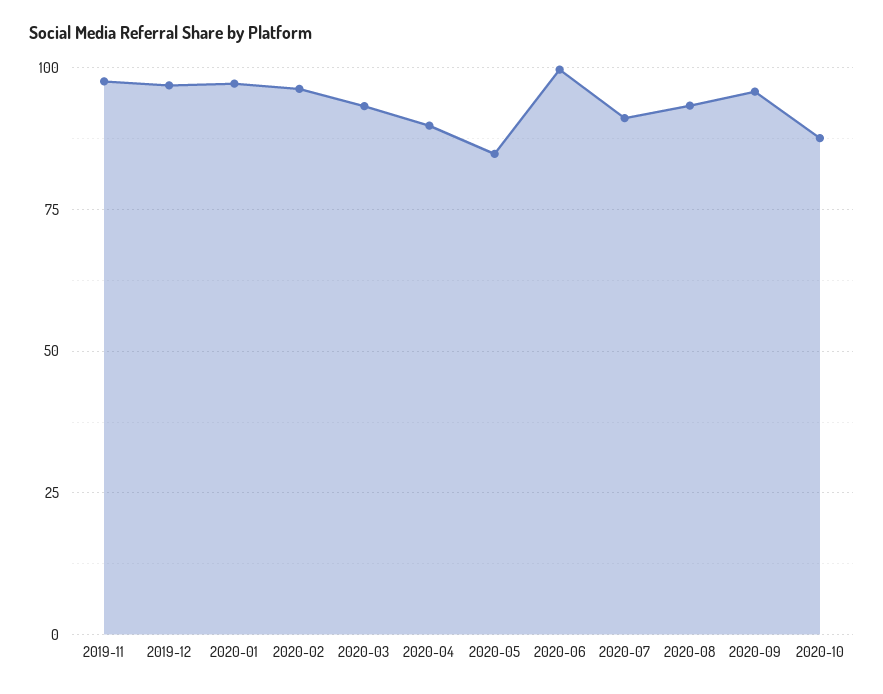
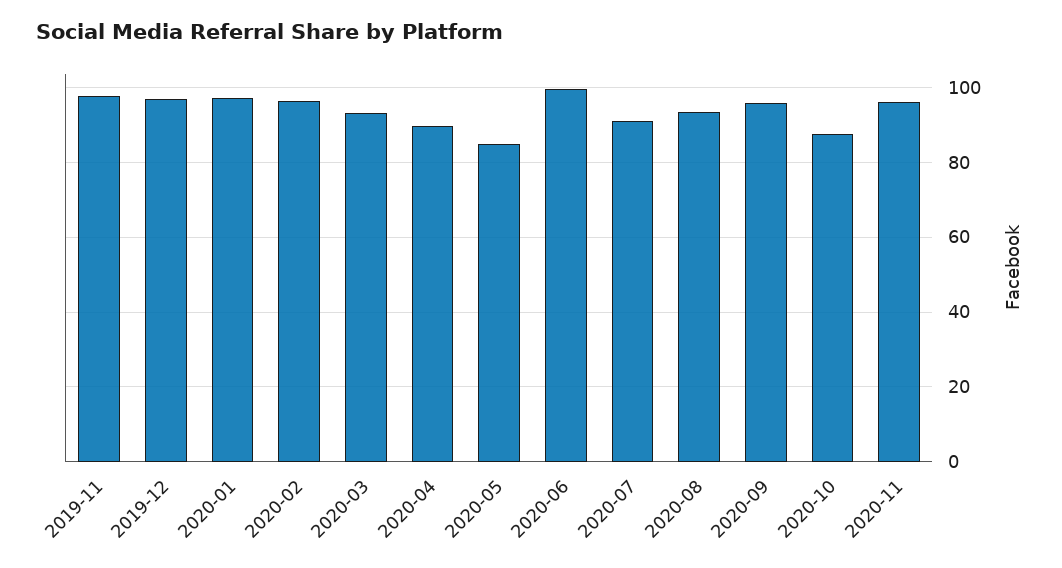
2020-11: none -> 96

